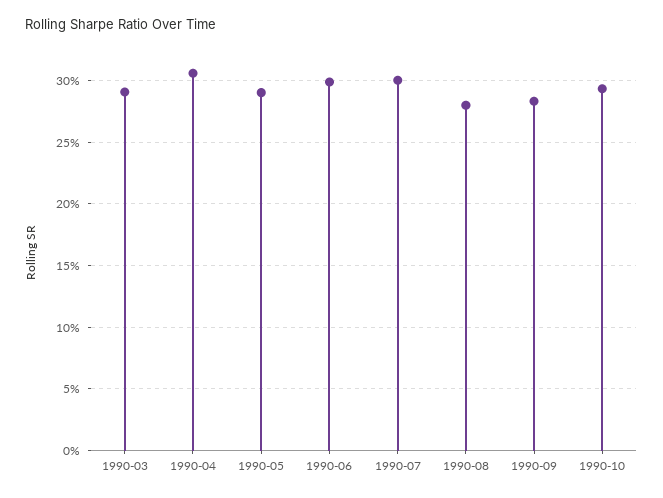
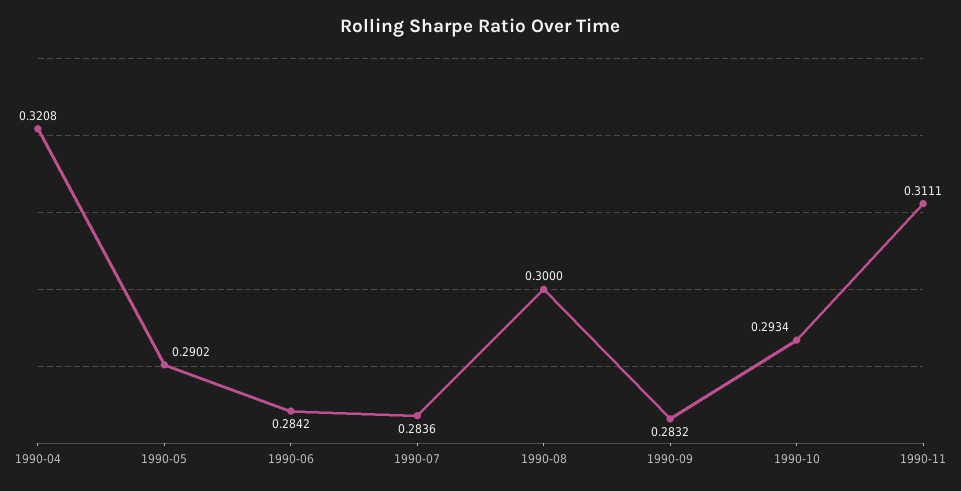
1990-03: 0.29 -> none
1990-04: 0.305 -> 0.3208
1990-06: 0.3 -> 0.2842
1990-07: 0.3 -> 0.2836
1990-08: 0.28 -> 0.3
1990-11: none -> 0.3111

